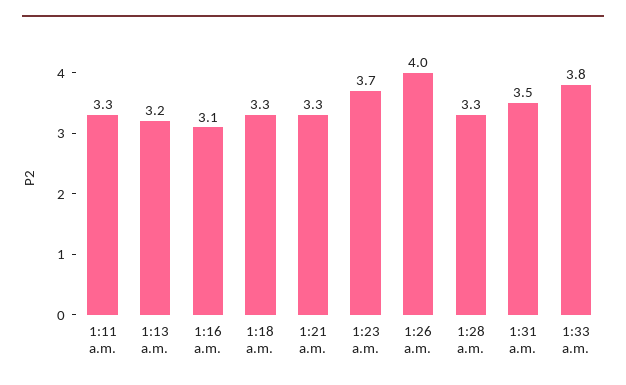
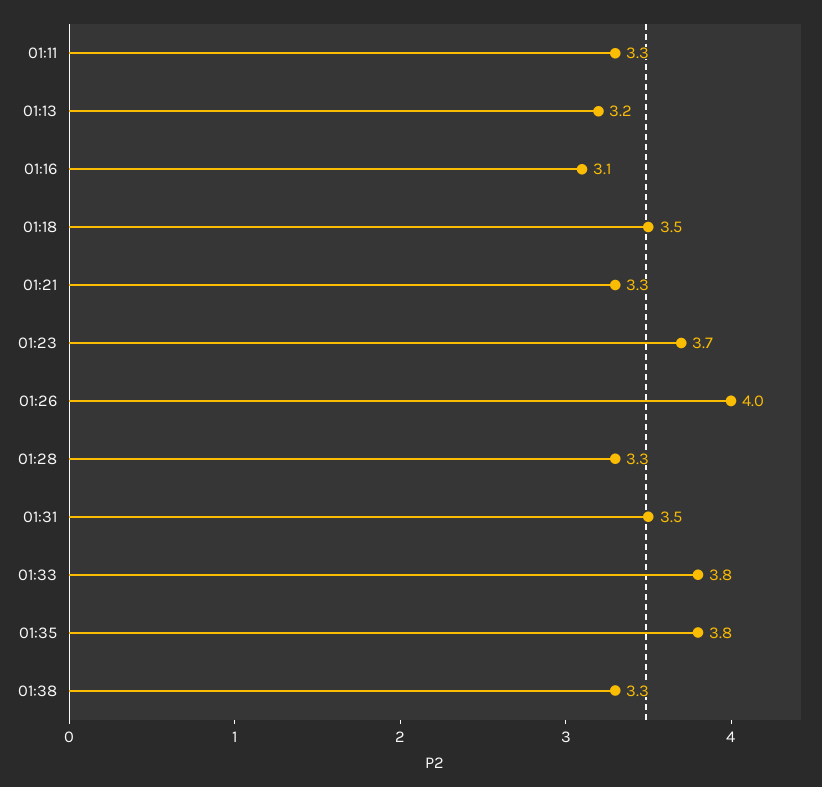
1:18 a.m.: 3.3 -> 3.5
01:35: none -> 3.8
01:38: none -> 3.3

